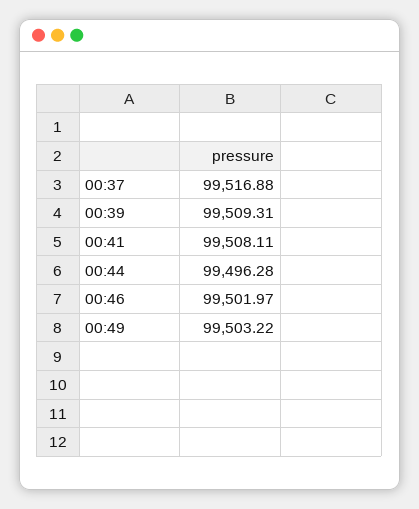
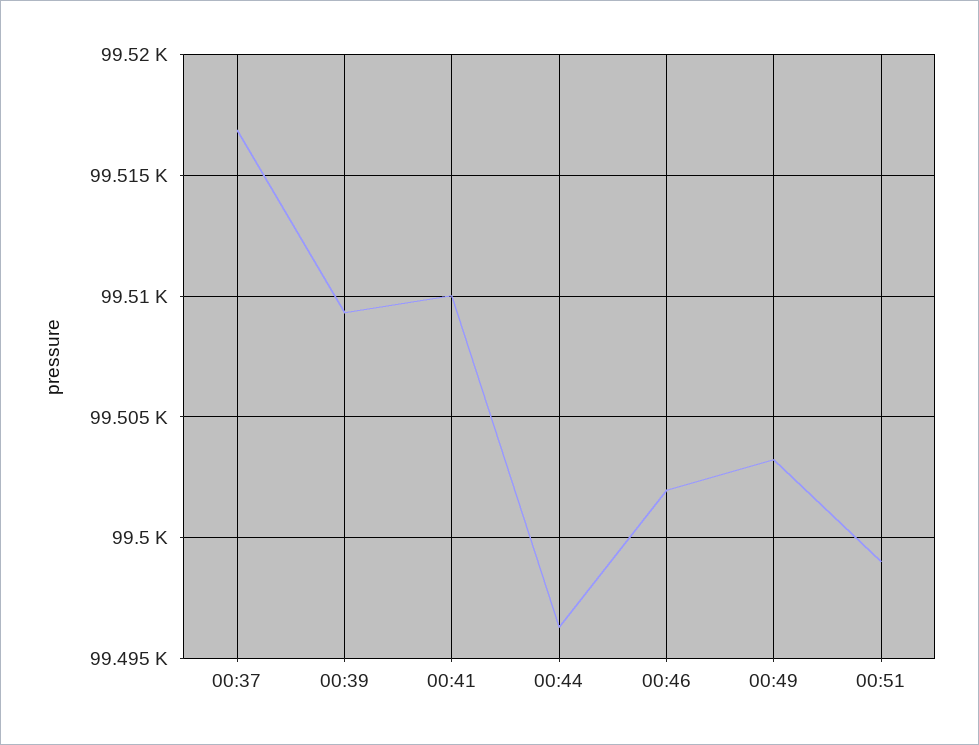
00:41: 99508.11 -> 99510
00:51: none -> 99499

